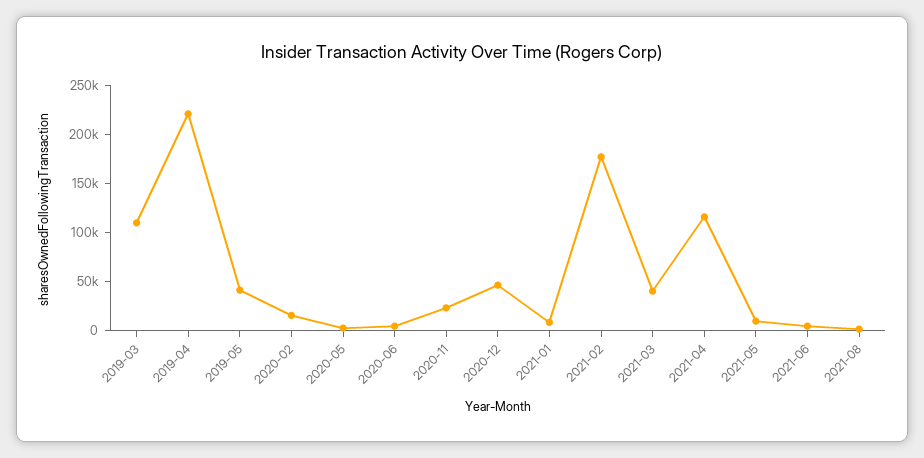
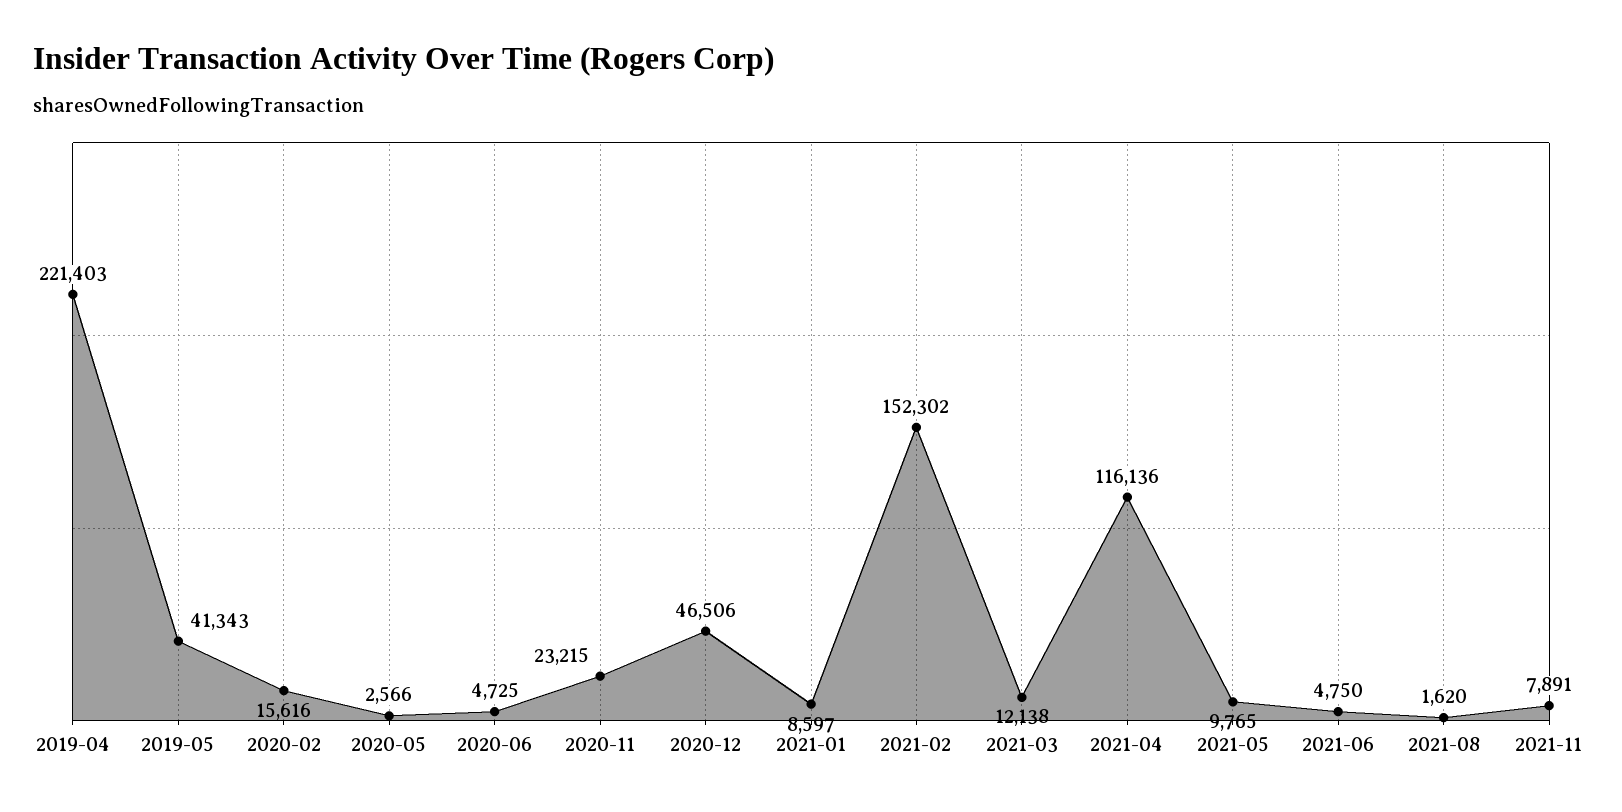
2019-03: 110000 -> none
2021-02: 180000 -> 152302
2021-03: 40000 -> 12138
2021-11: none -> 7891

